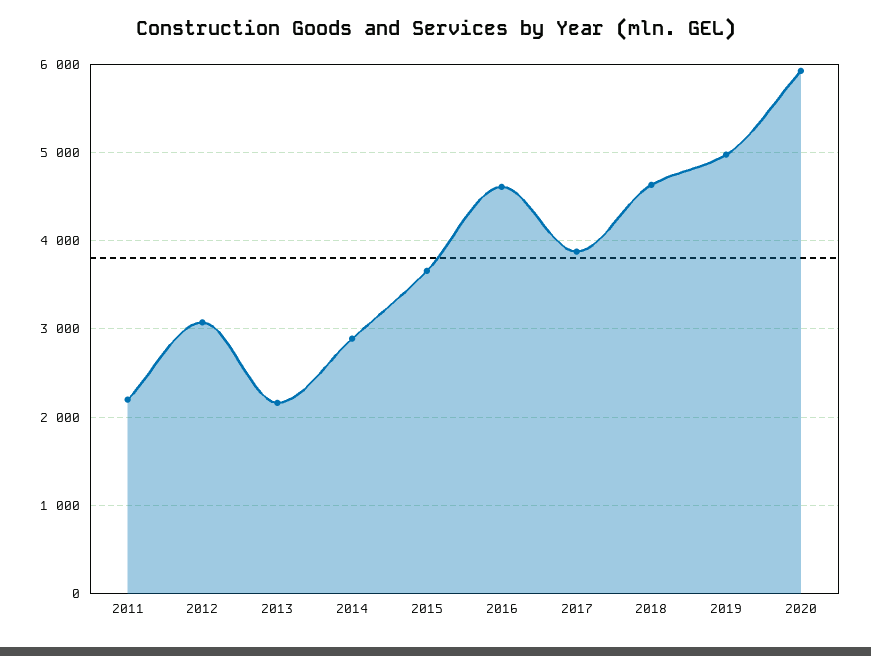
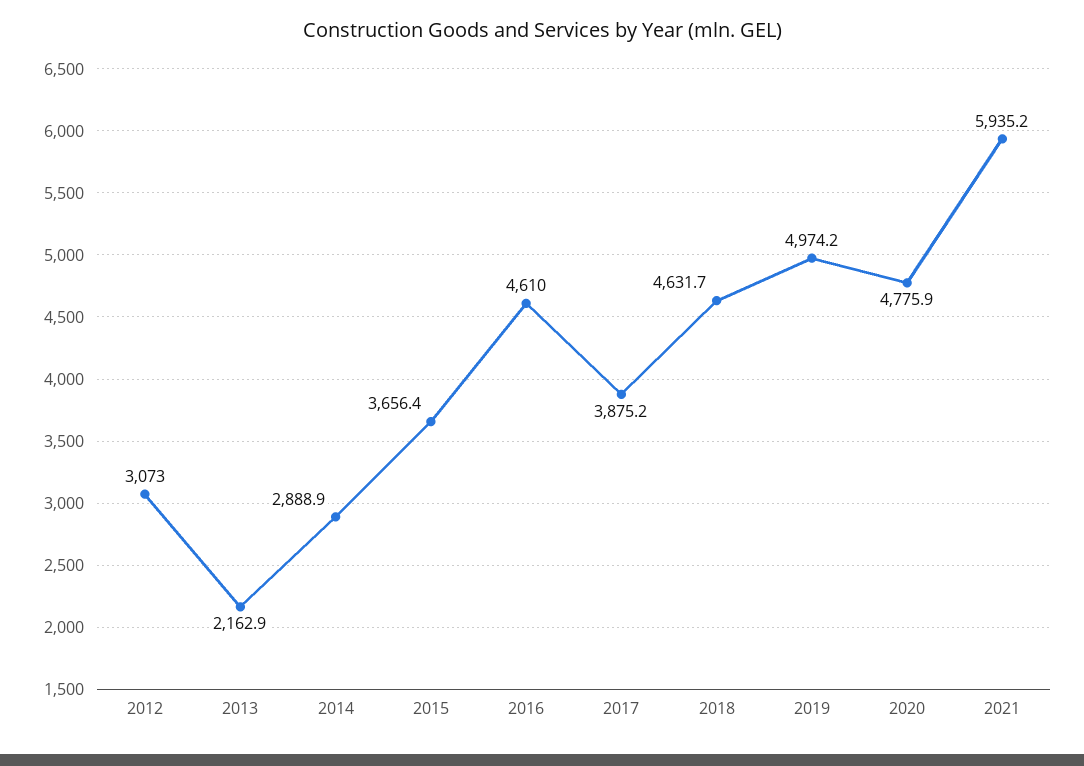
2011: 2200 -> none
2020: 5900 -> 4775.9
2021: none -> 5935.2

